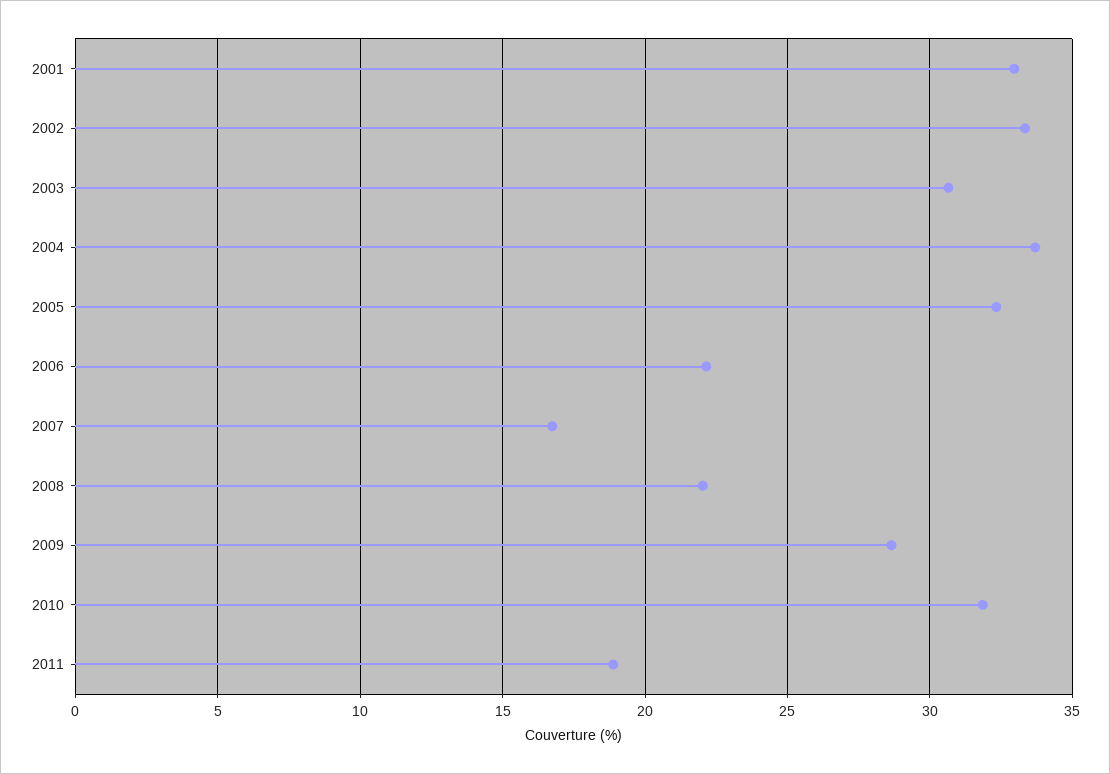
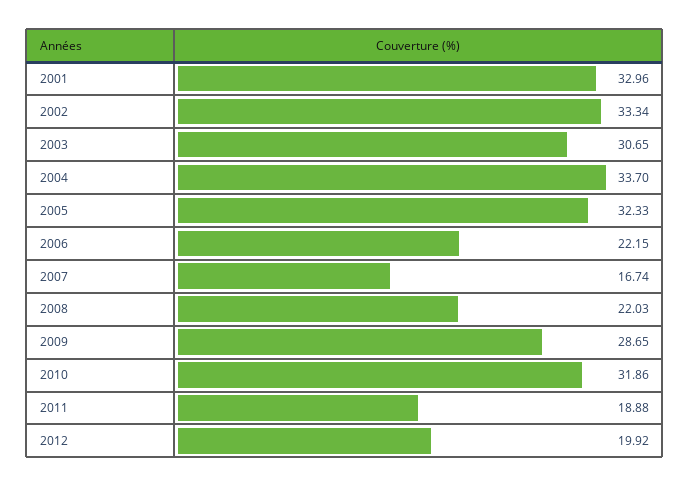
2012: none -> 19.92

